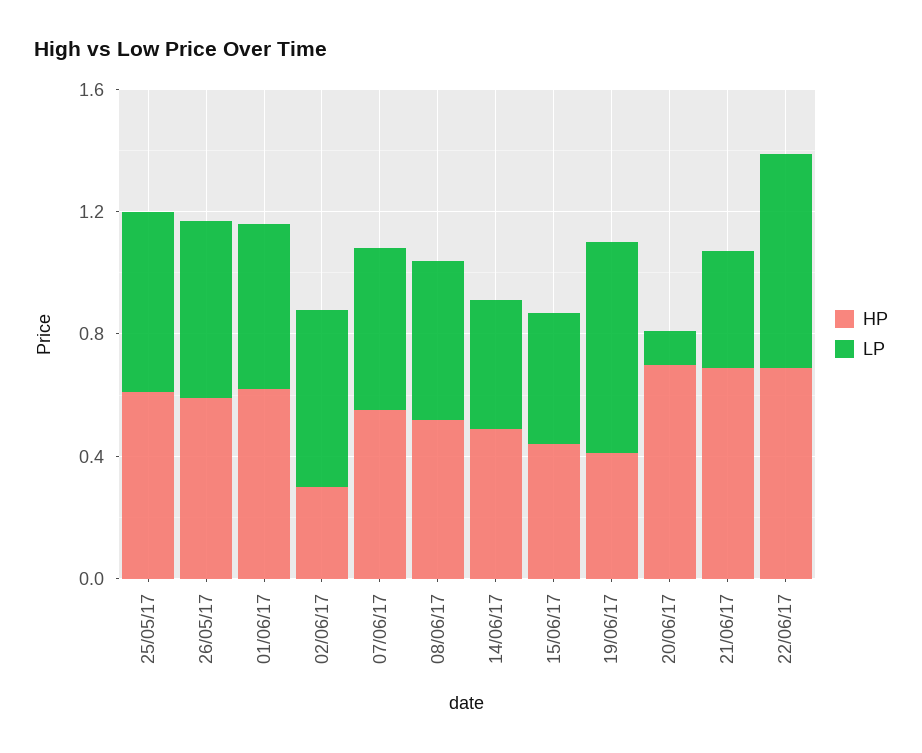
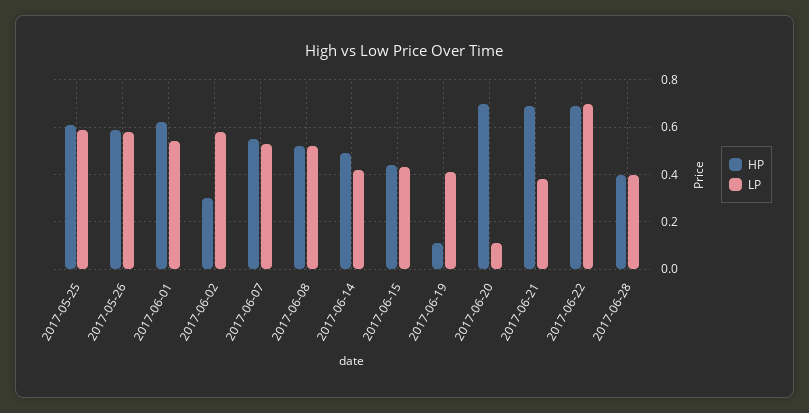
HP, 19/06/17: 0.4 -> 0.1
LP, 19/06/17: 0.7 -> 0.4
HP, 2017-06-28: none -> 0.4
LP, 2017-06-28: none -> 0.4

